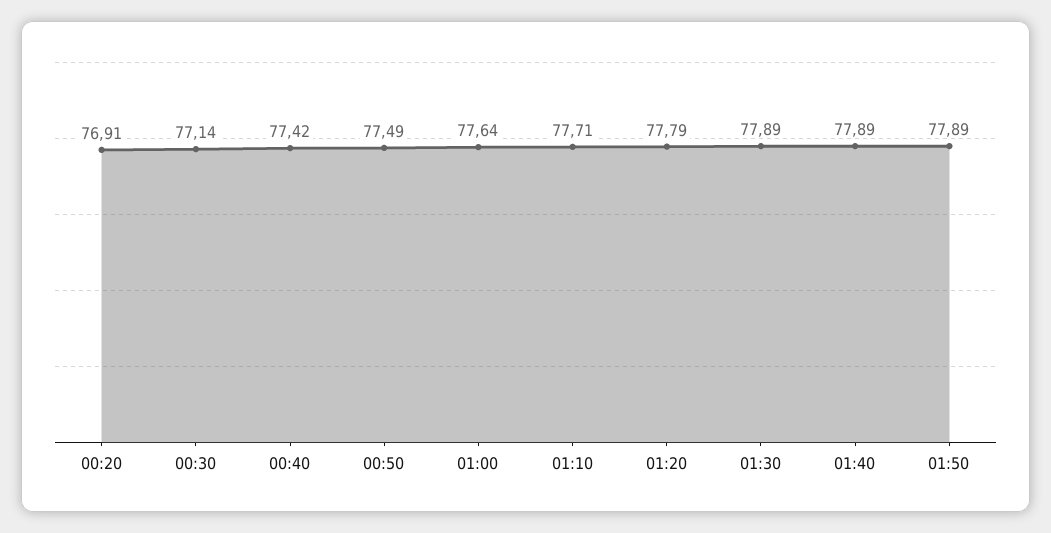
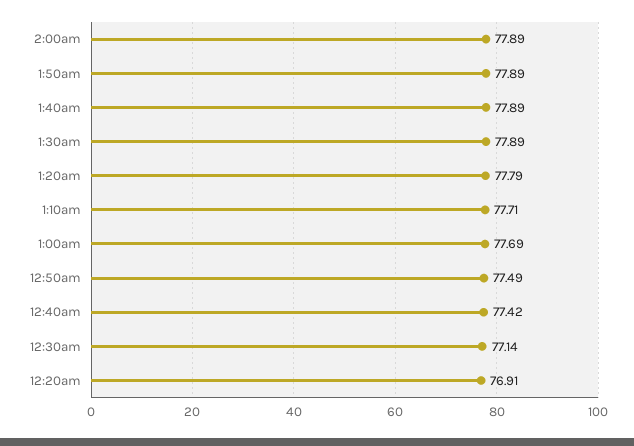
01:00: 77.64 -> 77.69
2:00am: none -> 77.89

